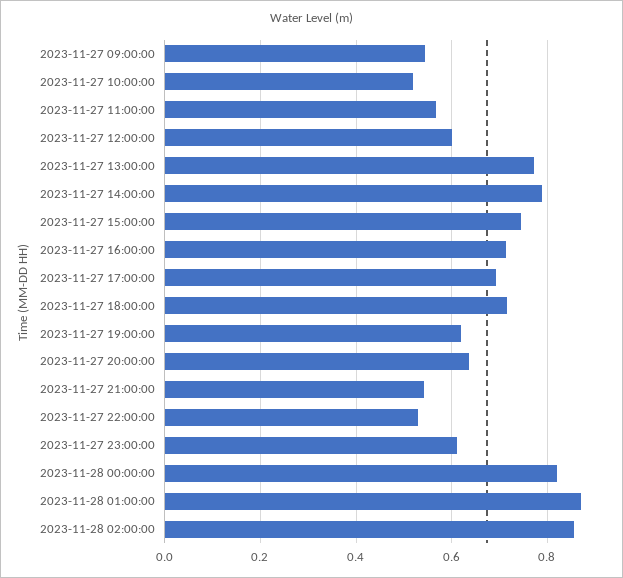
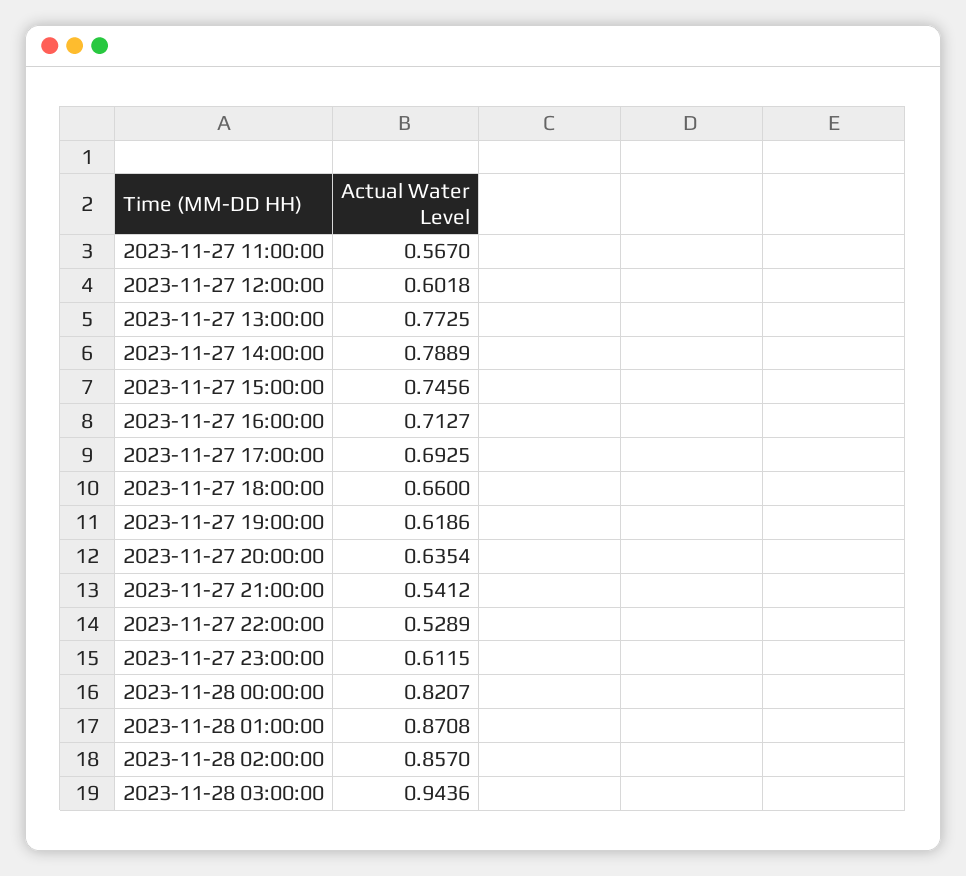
2023-11-27 09:00:00: 0.54 -> none
2023-11-27 10:00:00: 0.52 -> none
2023-11-27 18:00:00: 0.72 -> 0.66
2023-11-28 03:00:00: none -> 0.9436

